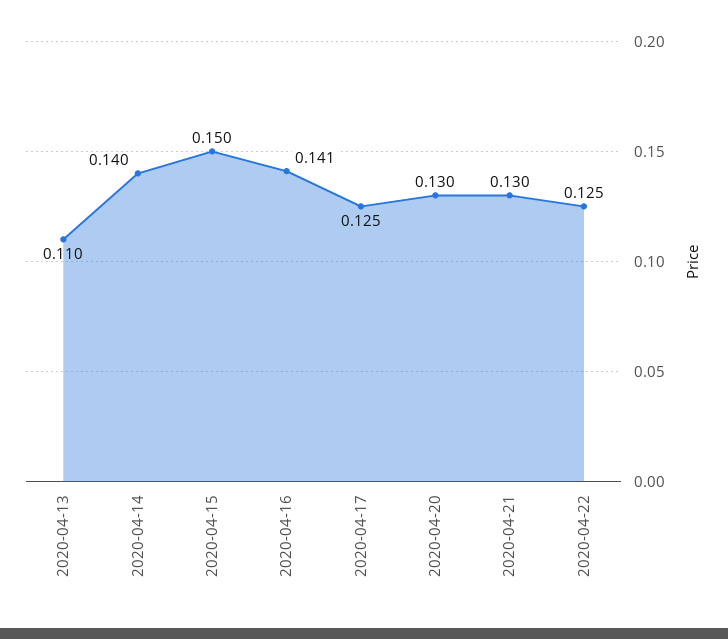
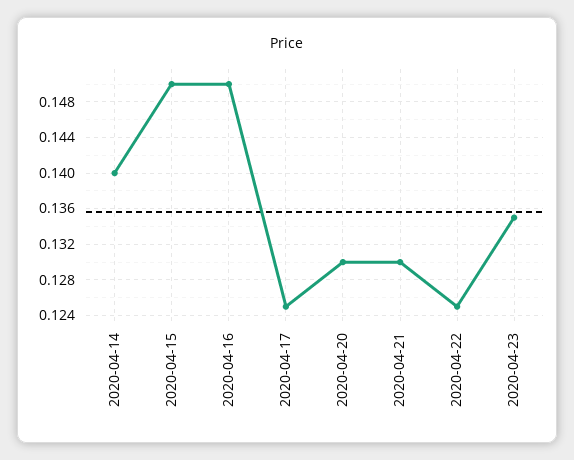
2020-04-13: 0.11 -> none
2020-04-16: 0.141 -> 0.15
2020-04-23: none -> 0.135

